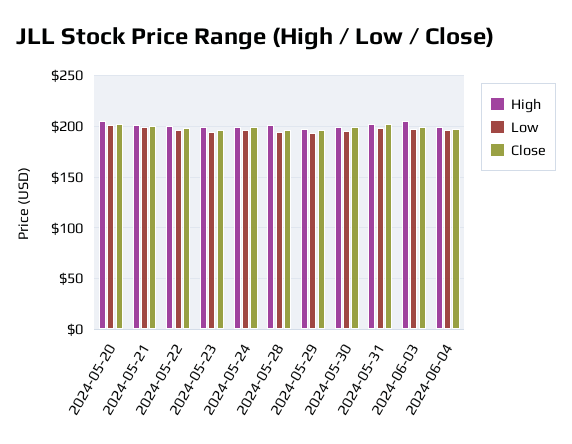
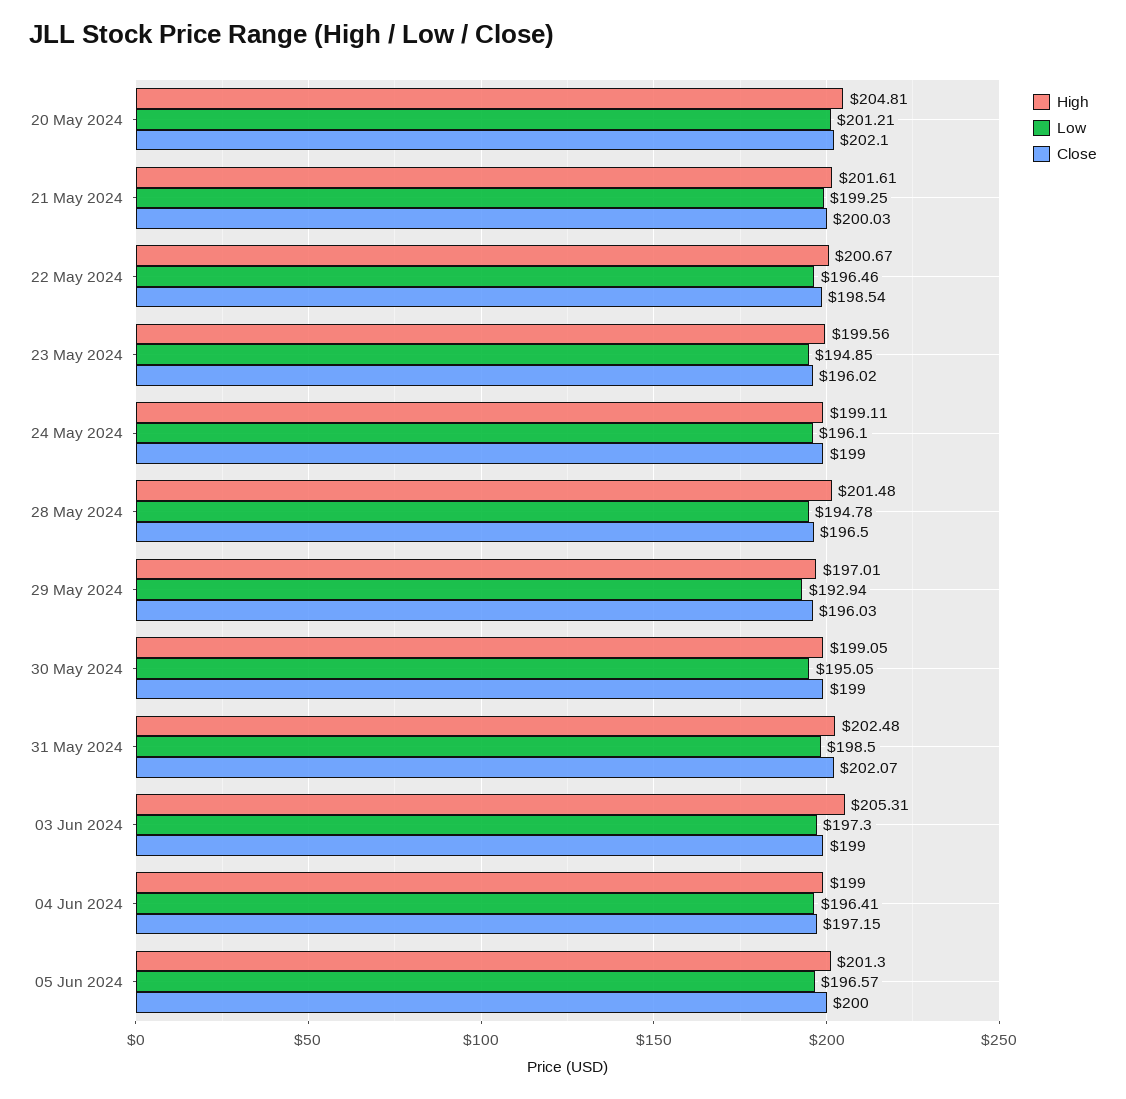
High, 05 Jun 2024: none -> 201.3
Low, 05 Jun 2024: none -> 196.57
Close, 05 Jun 2024: none -> 200

